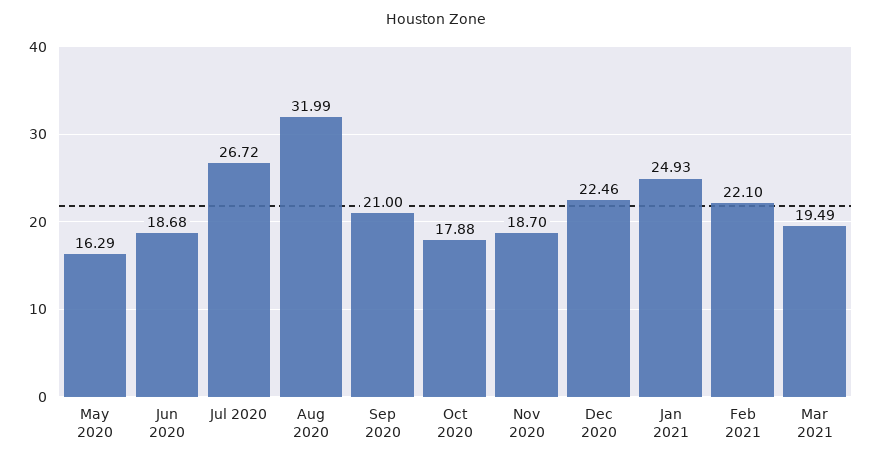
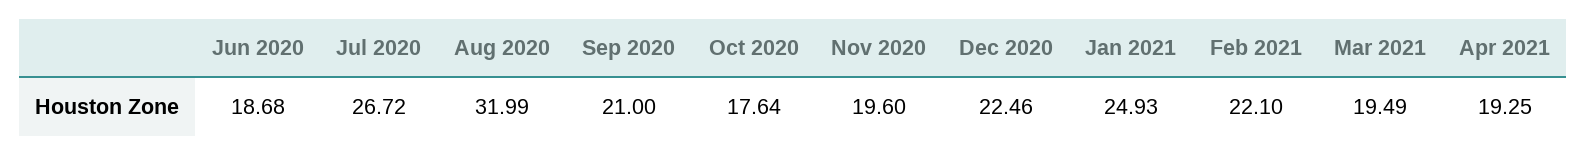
May 2020: 16.29 -> none
Oct 2020: 17.88 -> 17.64
Nov 2020: 18.7 -> 19.6
Apr 2021: none -> 19.25

